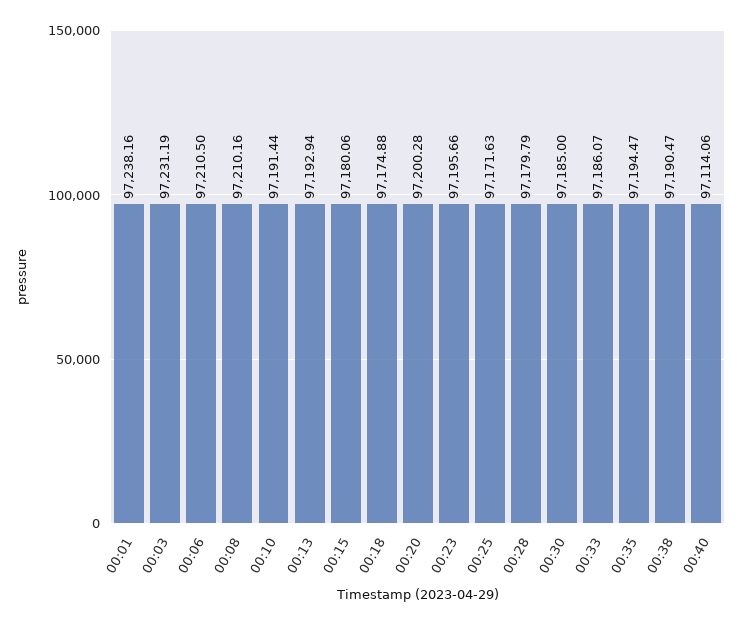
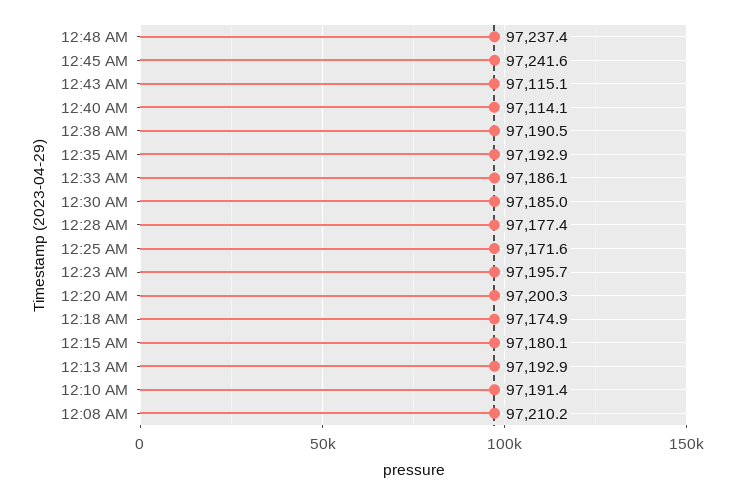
00:01: 97238.16 -> none
00:03: 97231.19 -> none
00:06: 97210.5 -> none
00:28: 97179.79 -> 97177.4
00:35: 97194.47 -> 97192.9
12:48 AM: none -> 97237.4
12:45 AM: none -> 97241.6
12:43 AM: none -> 97115.1

